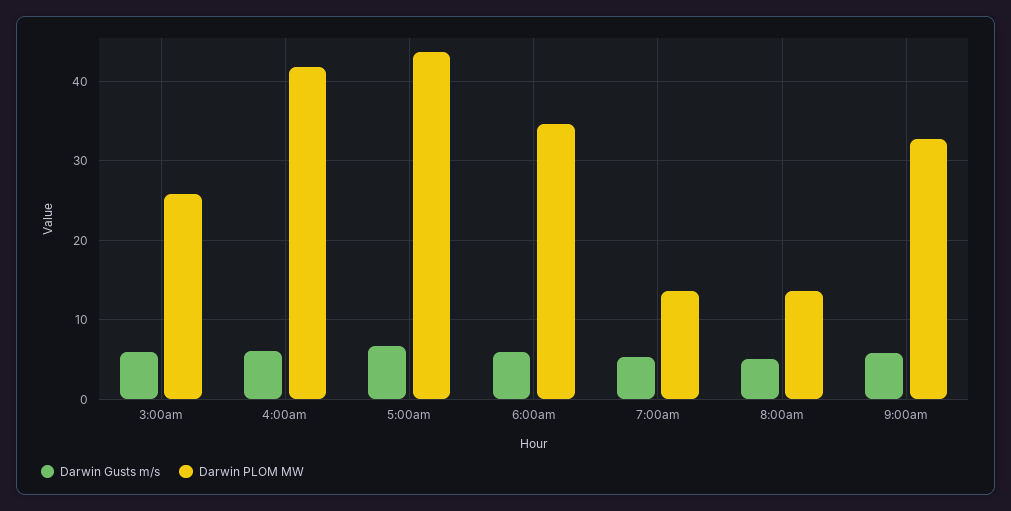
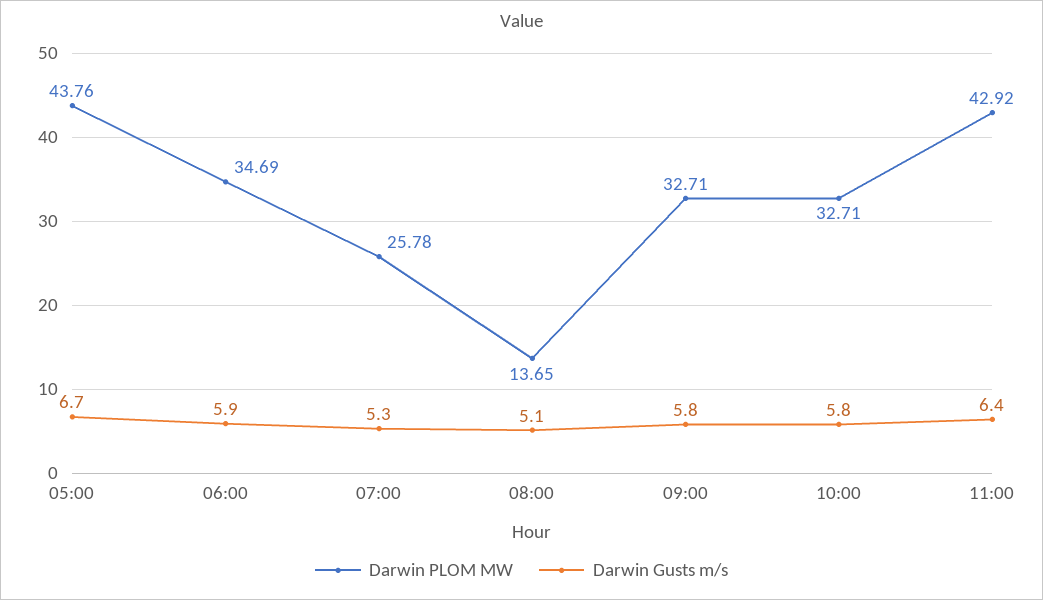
Darwin Gusts m/s, 3:00am: 6 -> none
Darwin PLOM MW, 3:00am: 26 -> none
Darwin Gusts m/s, 4:00am: 6 -> none
Darwin PLOM MW, 4:00am: 42 -> none
Darwin PLOM MW, 7:00am: 14 -> 25.78
Darwin PLOM MW, 10:00: none -> 32.71
Darwin Gusts m/s, 10:00: none -> 5.8
Darwin PLOM MW, 11:00: none -> 42.92
Darwin Gusts m/s, 11:00: none -> 6.4

